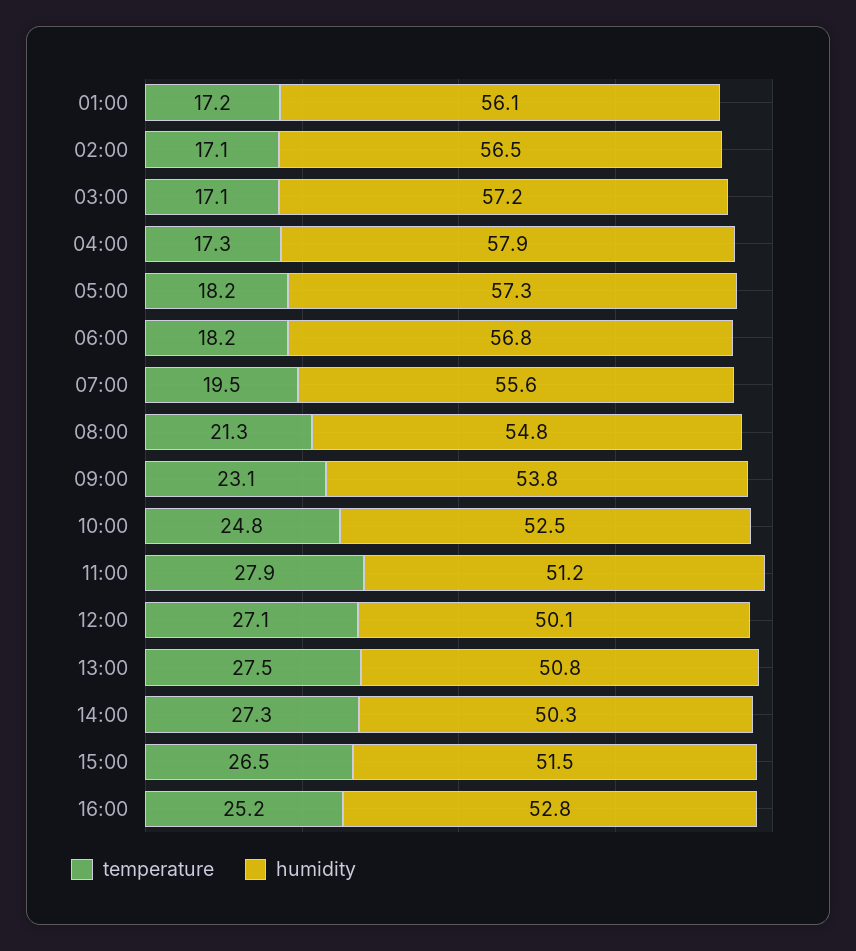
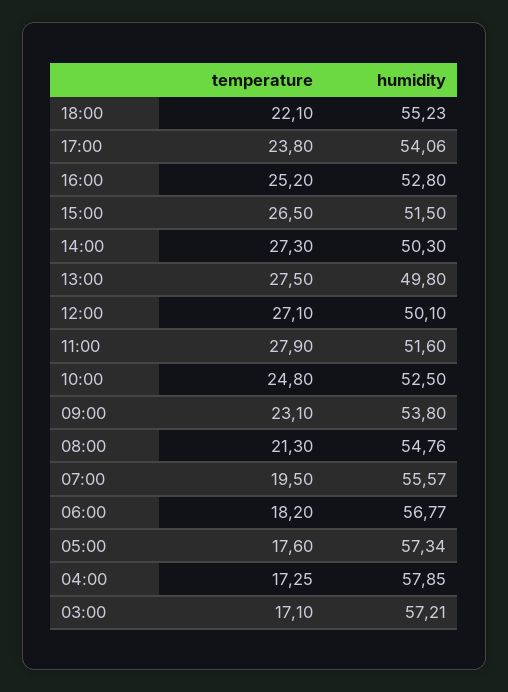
temperature, 01:00: 17.2 -> none
humidity, 01:00: 56.1 -> none
temperature, 02:00: 17.1 -> none
humidity, 02:00: 56.5 -> none
temperature, 05:00: 18.2 -> 17.6
humidity, 11:00: 51.2 -> 51.6
humidity, 13:00: 50.8 -> 49.8
temperature, 18:00: none -> 22.1
humidity, 18:00: none -> 55.23
temperature, 17:00: none -> 23.8
humidity, 17:00: none -> 54.06

